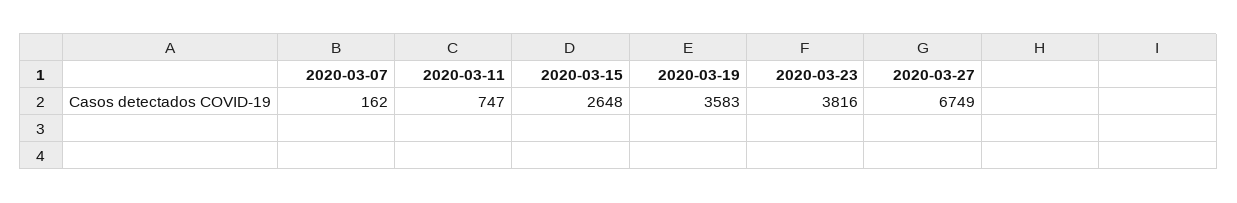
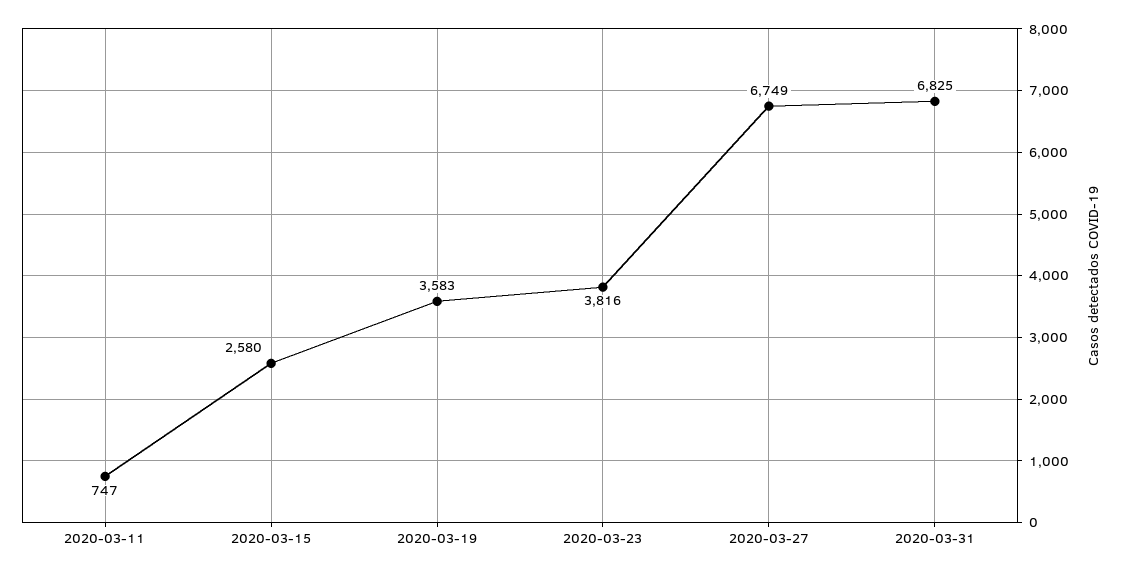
2020-03-07: 162 -> none
2020-03-15: 2648 -> 2580
2020-03-31: none -> 6825

